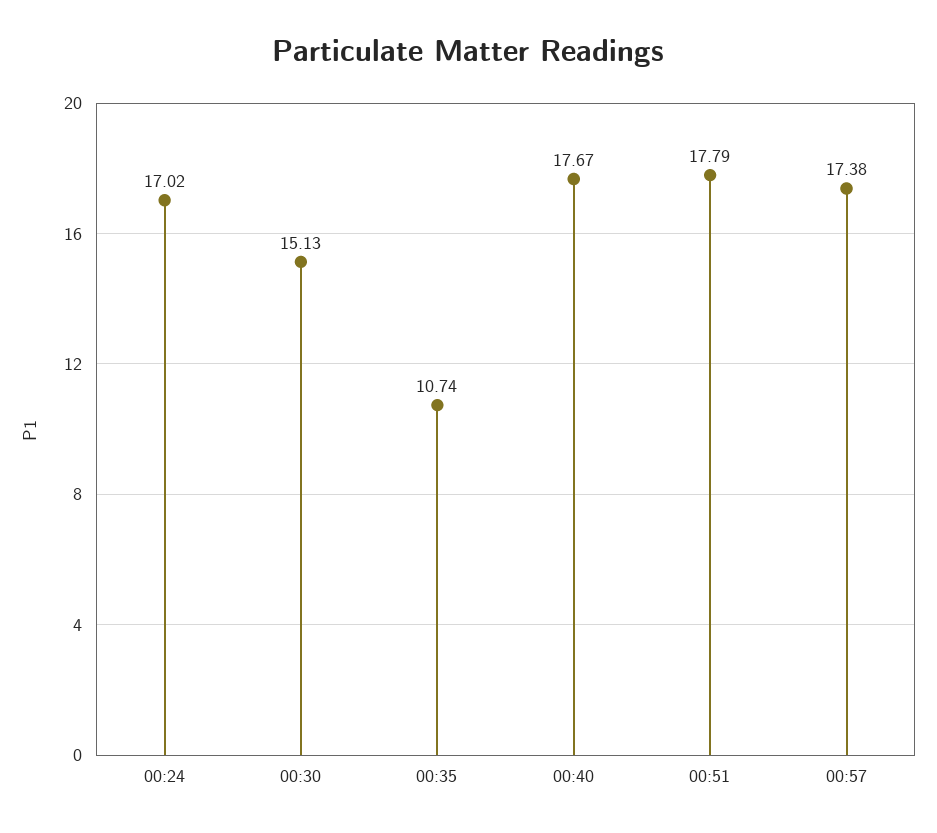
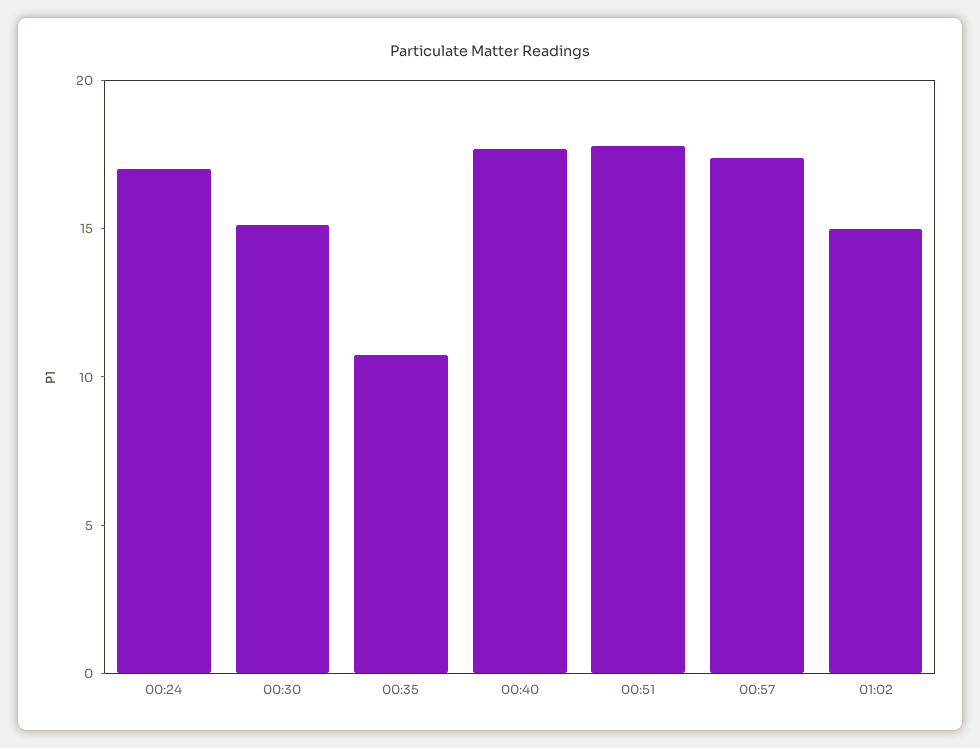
01:02: none -> 15

